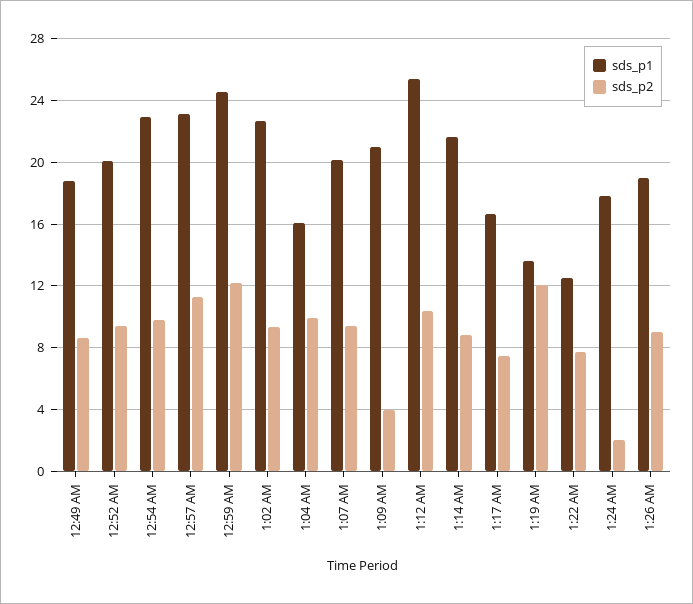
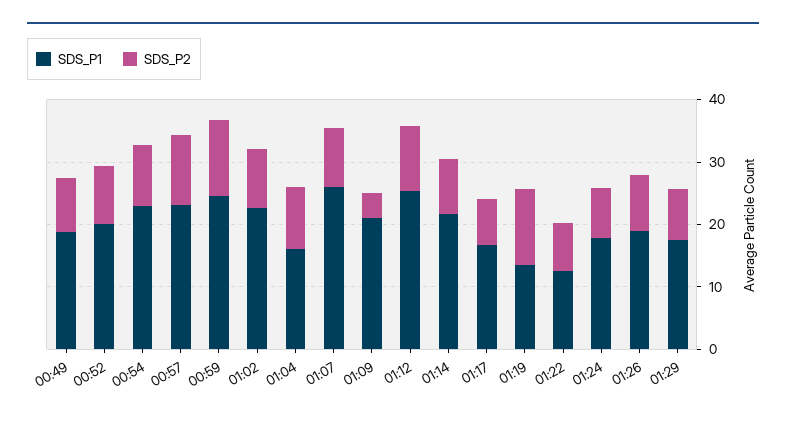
sds_p1, 1:07 AM: 20 -> 26
sds_p2, 1:24 AM: 2 -> 8
sds_p1, 01:29: none -> 18
sds_p2, 01:29: none -> 8

